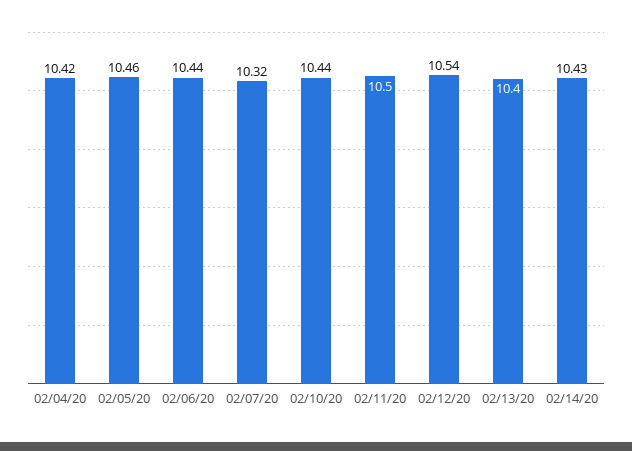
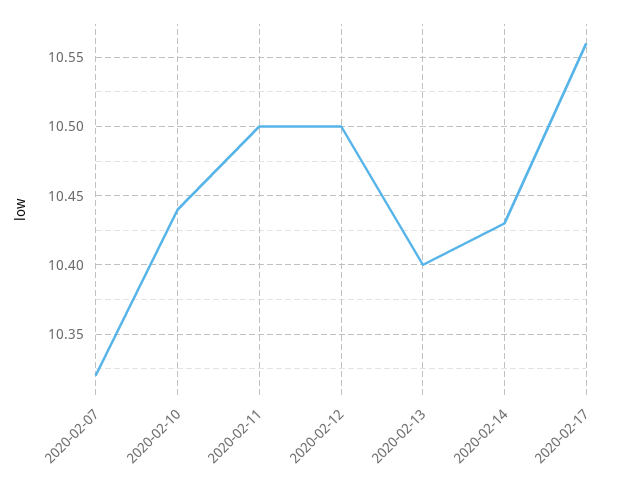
02/04/20: 10.42 -> none
02/05/20: 10.46 -> none
02/06/20: 10.44 -> none
02/12/20: 10.54 -> 10.5
2020-02-17: none -> 10.56

